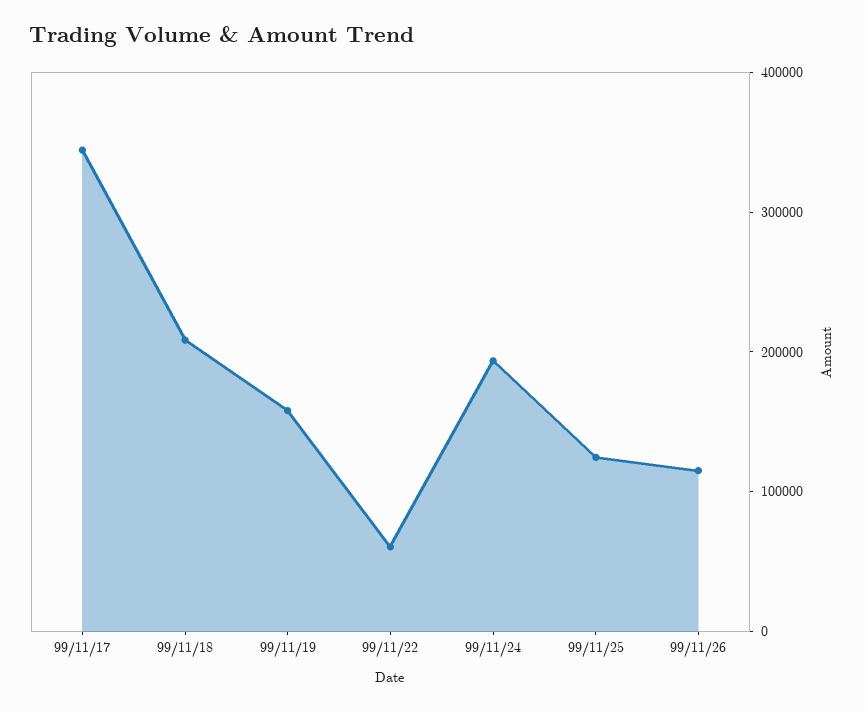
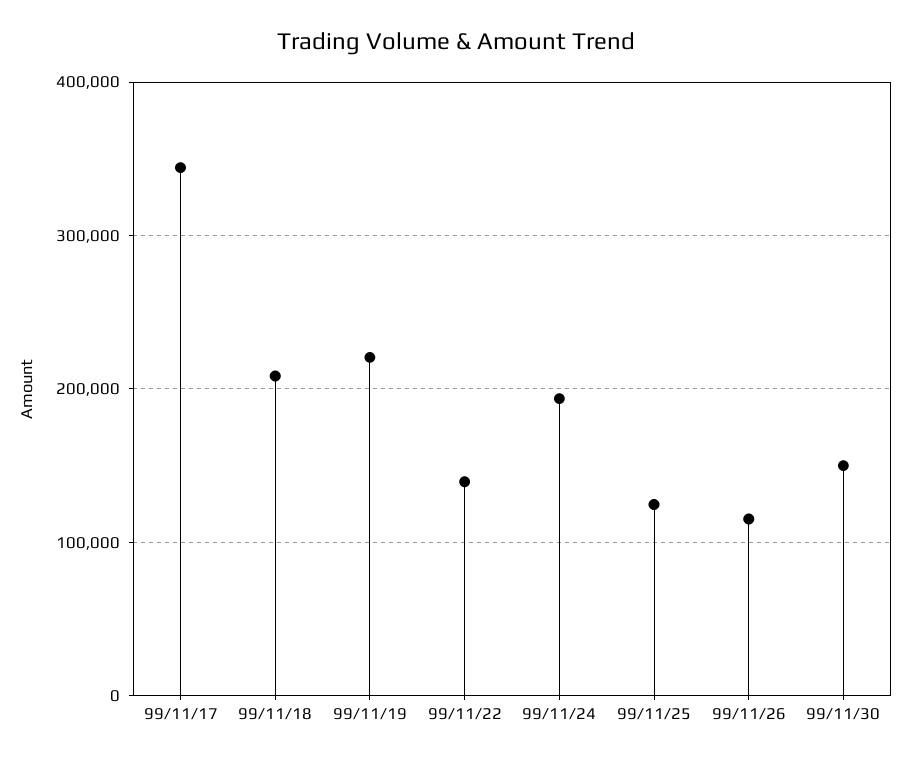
99/11/19: 160000 -> 220000
99/11/22: 60000 -> 140000
99/11/30: none -> 150000

